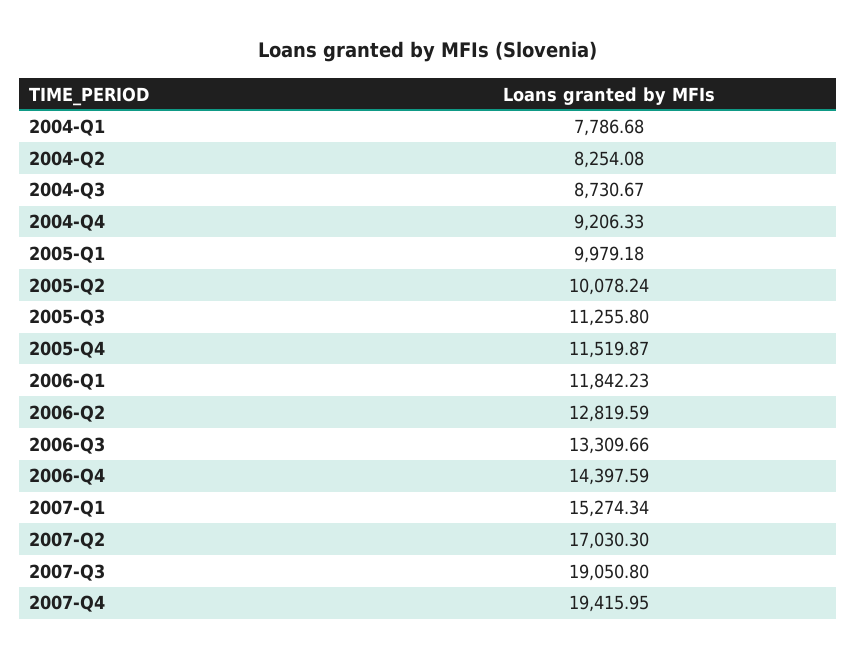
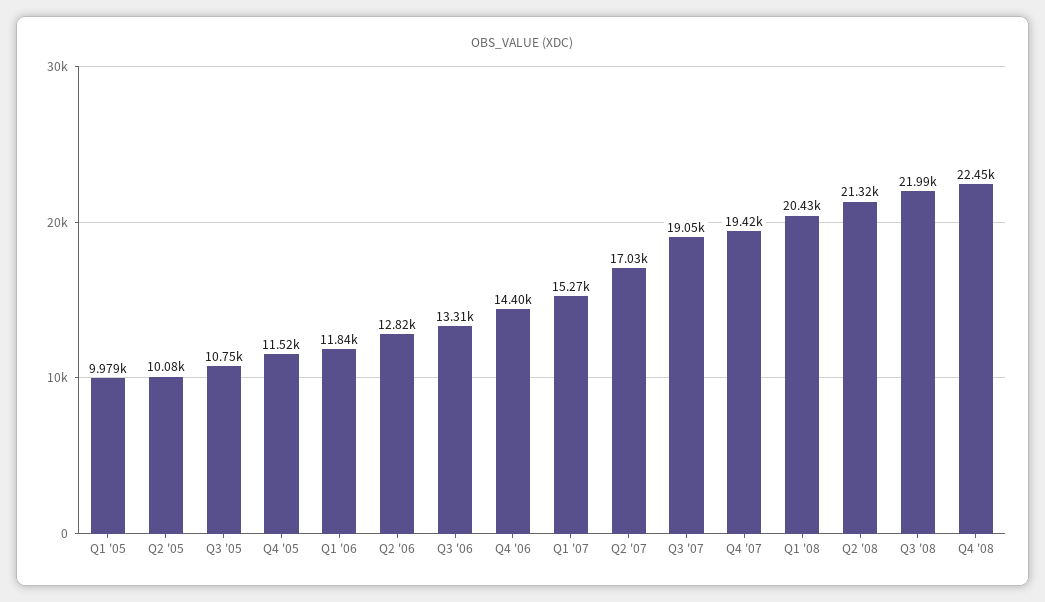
2004-Q1: 7786.68 -> none
2004-Q2: 8254.08 -> none
2004-Q3: 8730.67 -> none
2004-Q4: 9206.33 -> none
2005-Q3: 11255.8 -> 10750
Q1 '08: none -> 20430
Q2 '08: none -> 21320
Q3 '08: none -> 21990
Q4 '08: none -> 22450

